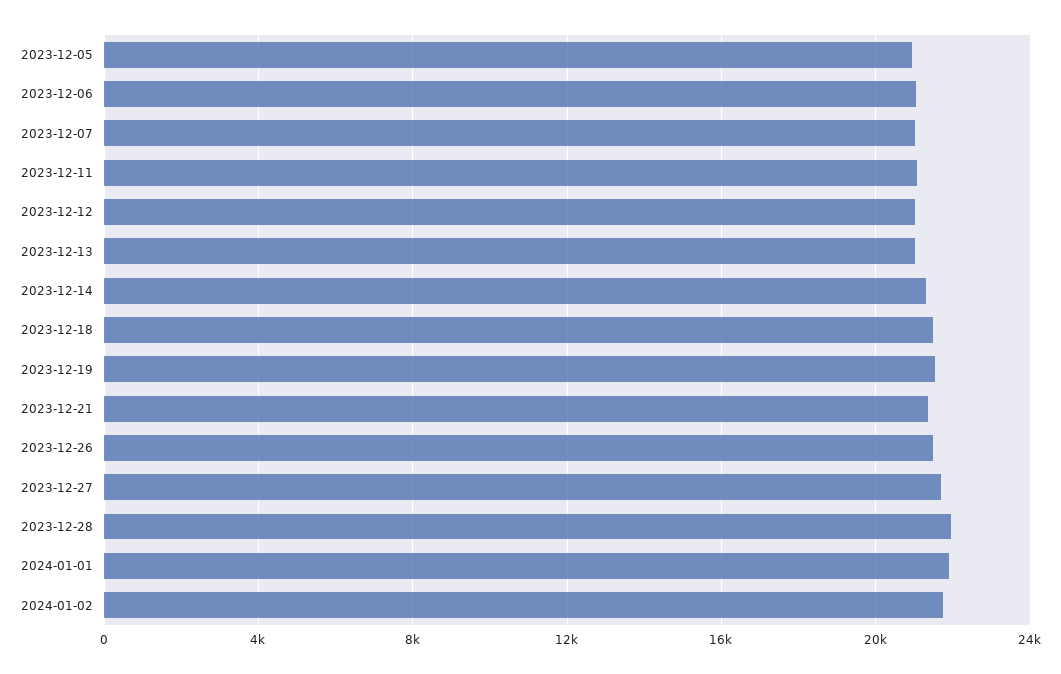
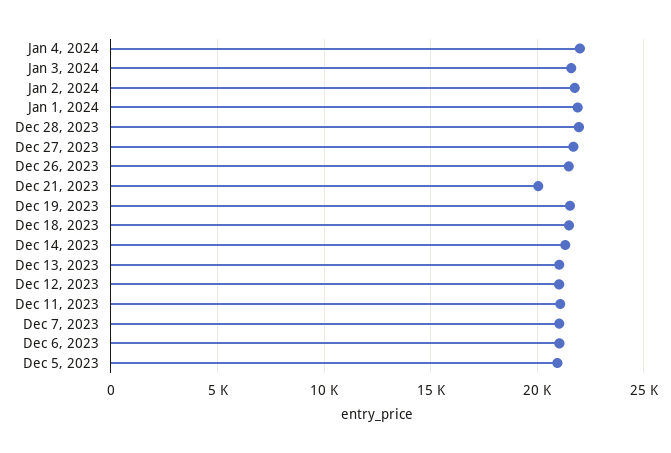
2023-12-21: 21500 -> 20000
Jan 4, 2024: none -> 22000
Jan 3, 2024: none -> 21500

